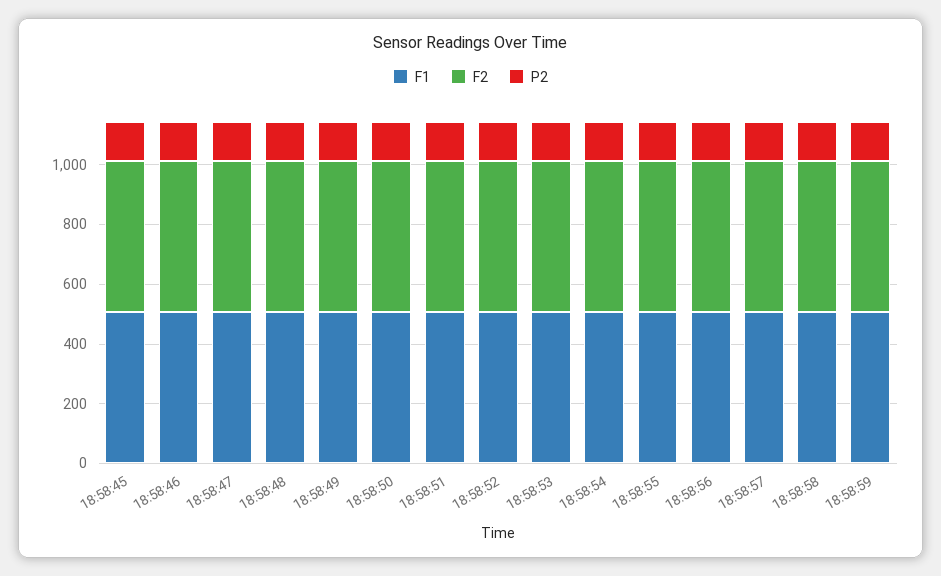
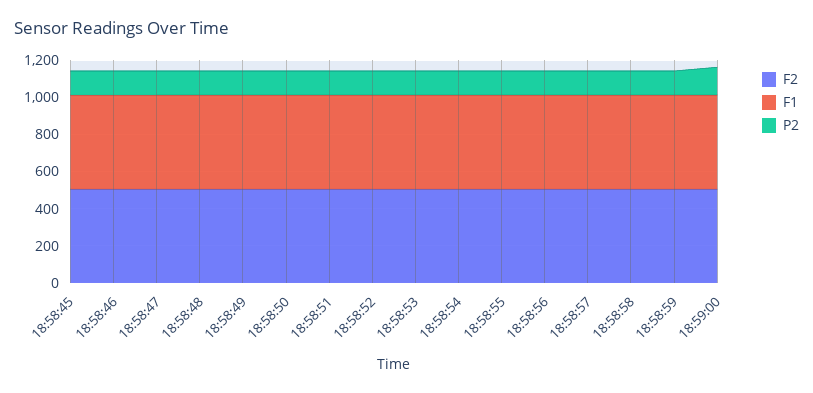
F2, 18:59:00: none -> 500
F1, 18:59:00: none -> 500
P2, 18:59:00: none -> 150

